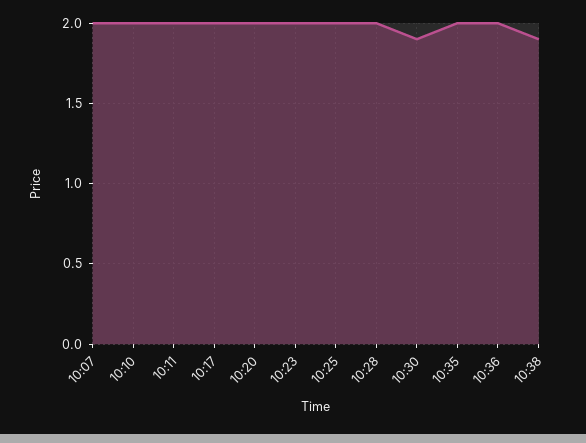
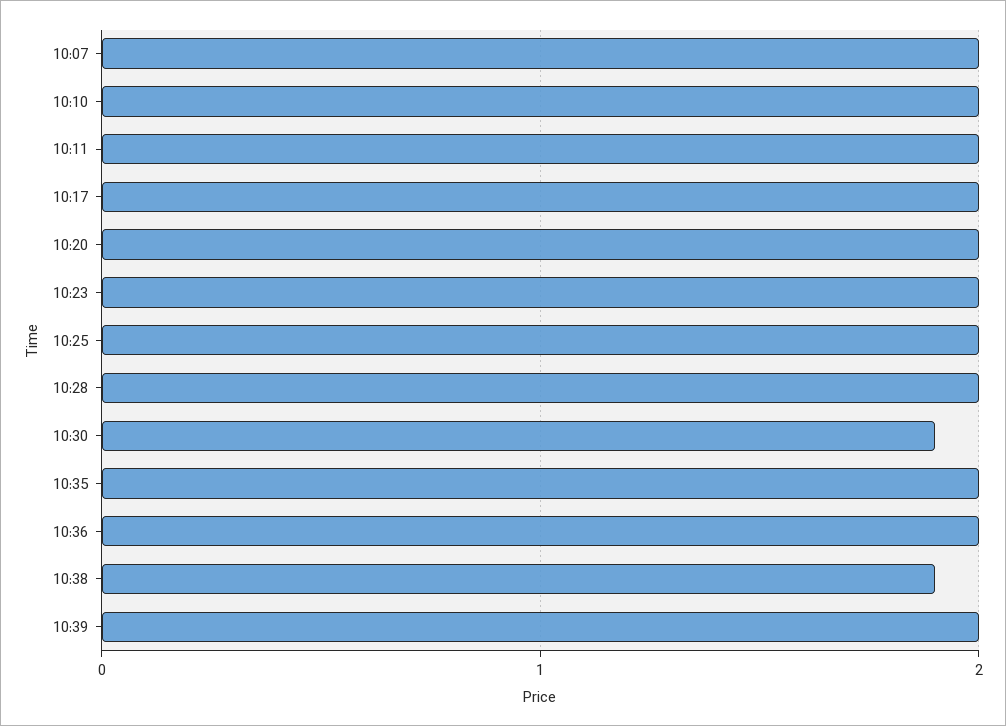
10:39: none -> 2

